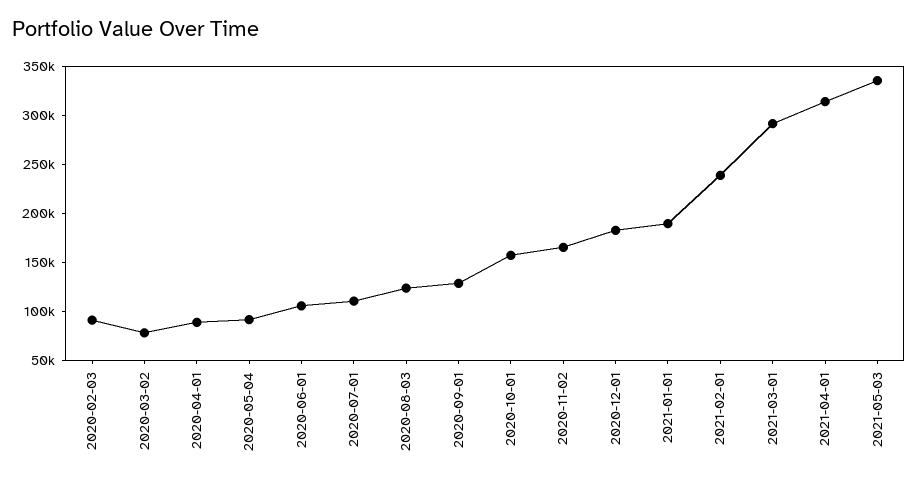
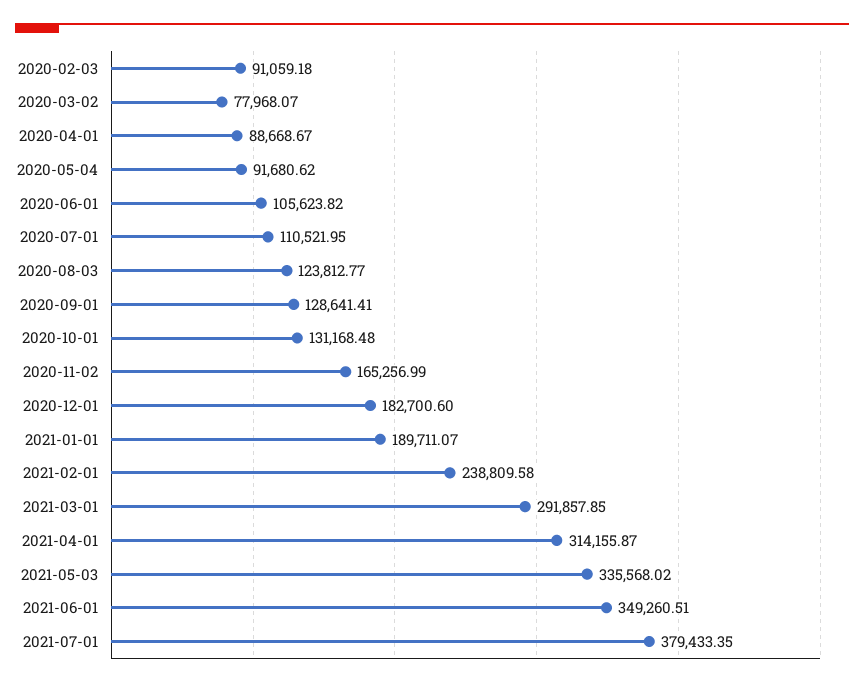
2020-10-01: 160000 -> 131168.48
2021-06-01: none -> 349260.51
2021-07-01: none -> 379433.35

